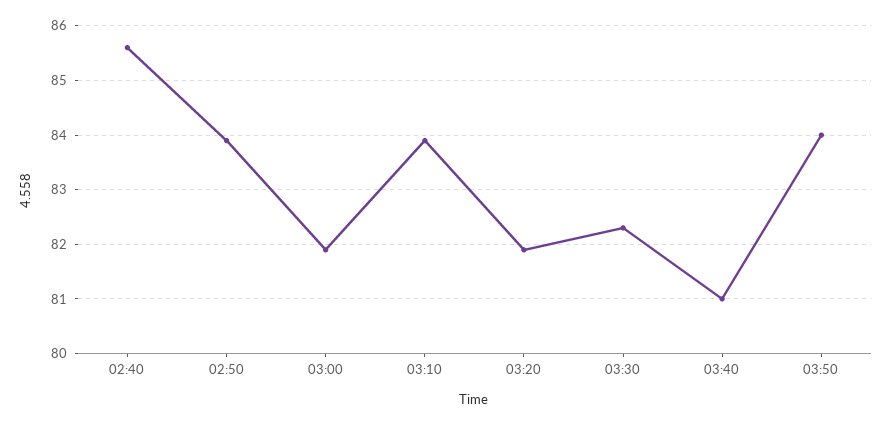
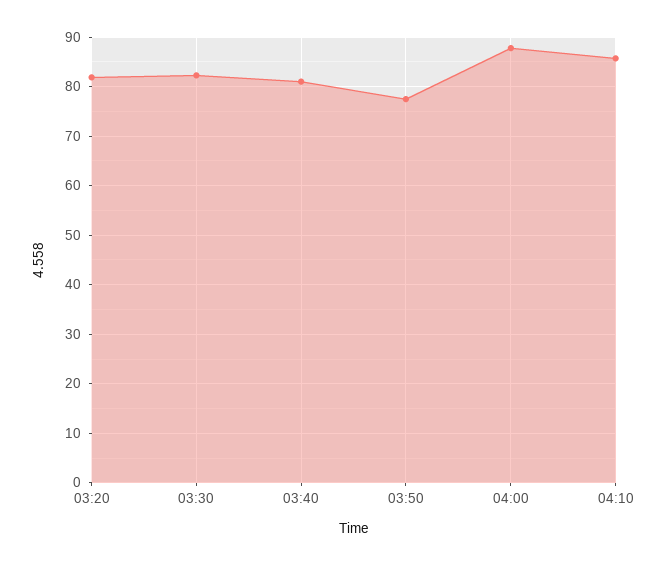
02:40: 85.5 -> none
02:50: 84 -> none
03:00: 82 -> none
03:10: 84 -> none
03:50: 84 -> 78
04:00: none -> 88
04:10: none -> 86

